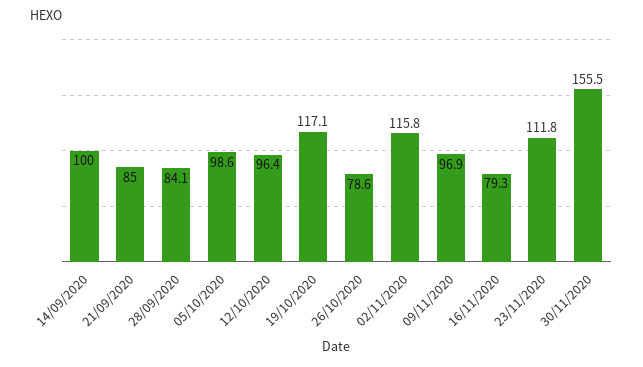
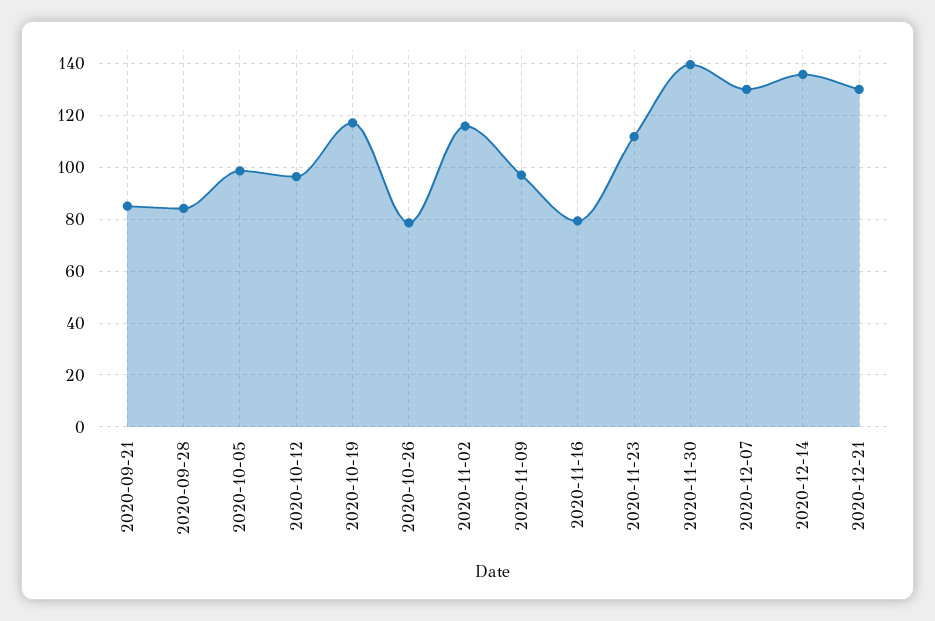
14/09/2020: 100 -> none
30/11/2020: 155.5 -> 140
2020-12-07: none -> 130
2020-12-14: none -> 135
2020-12-21: none -> 130

